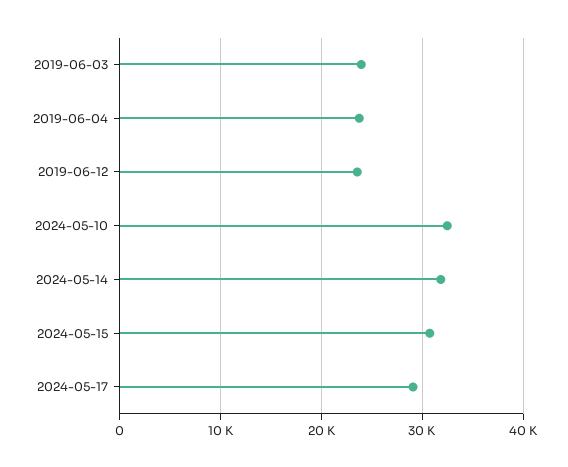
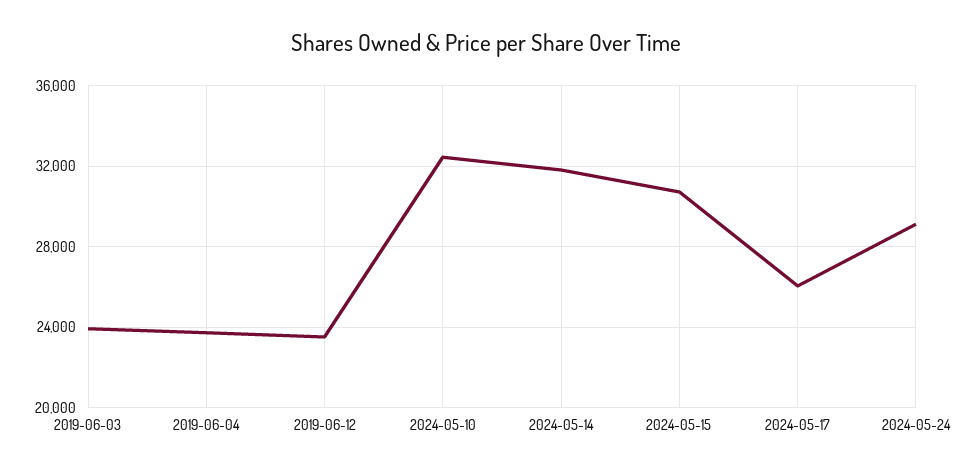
2024-05-17: 29000 -> 26000
2024-05-24: none -> 29000

